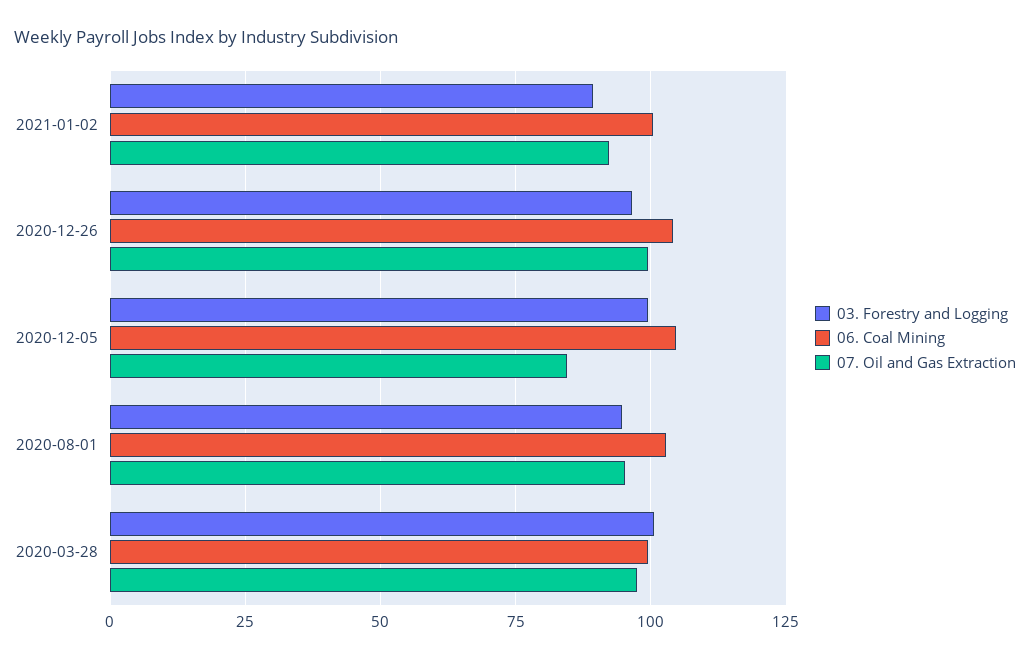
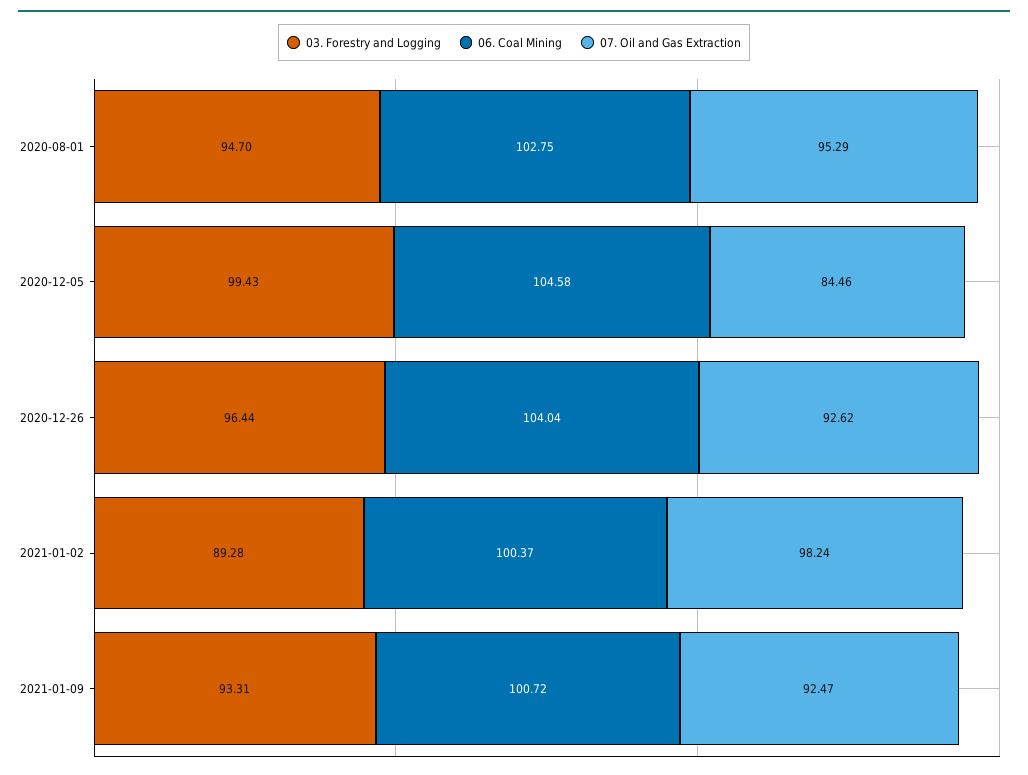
07. Oil and Gas Extraction, 2021-01-02: 92.5 -> 98.24
07. Oil and Gas Extraction, 2020-12-26: 100 -> 92.62
03. Forestry and Logging, 2020-03-28: 100 -> none
06. Coal Mining, 2020-03-28: 100 -> none
07. Oil and Gas Extraction, 2020-03-28: 97.5 -> none
03. Forestry and Logging, 2021-01-09: none -> 93.31
06. Coal Mining, 2021-01-09: none -> 100.72
07. Oil and Gas Extraction, 2021-01-09: none -> 92.47

